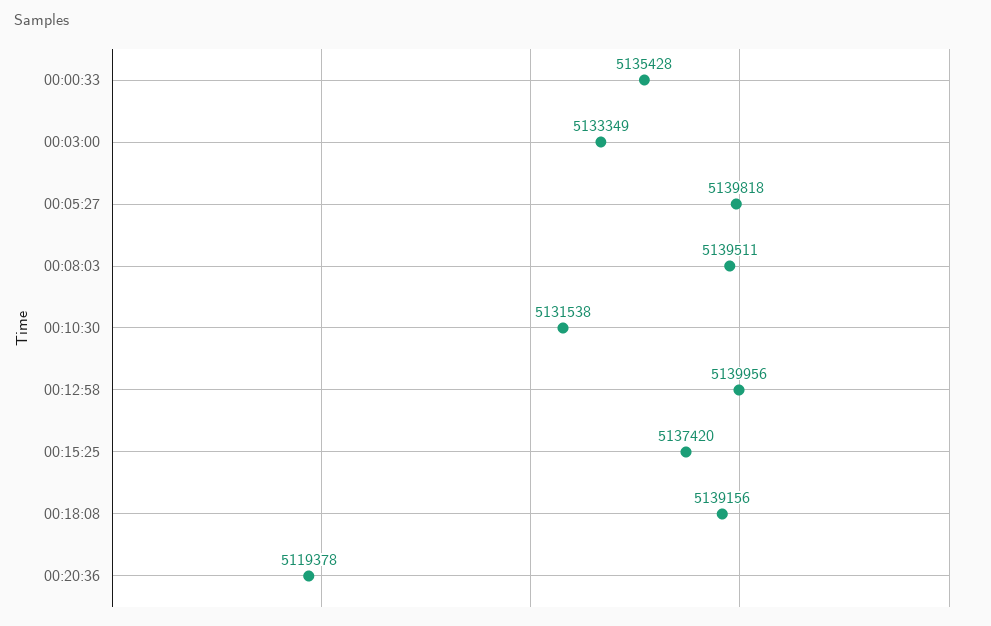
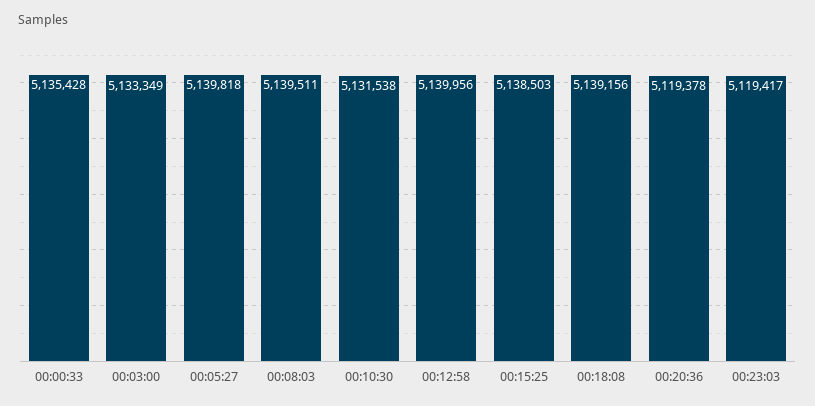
00:15:25: 5137420 -> 5138503
00:23:03: none -> 5119417

